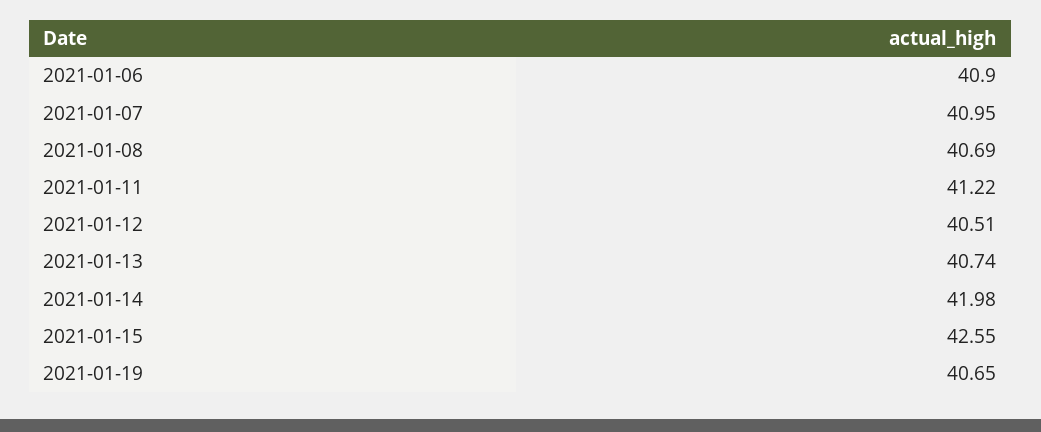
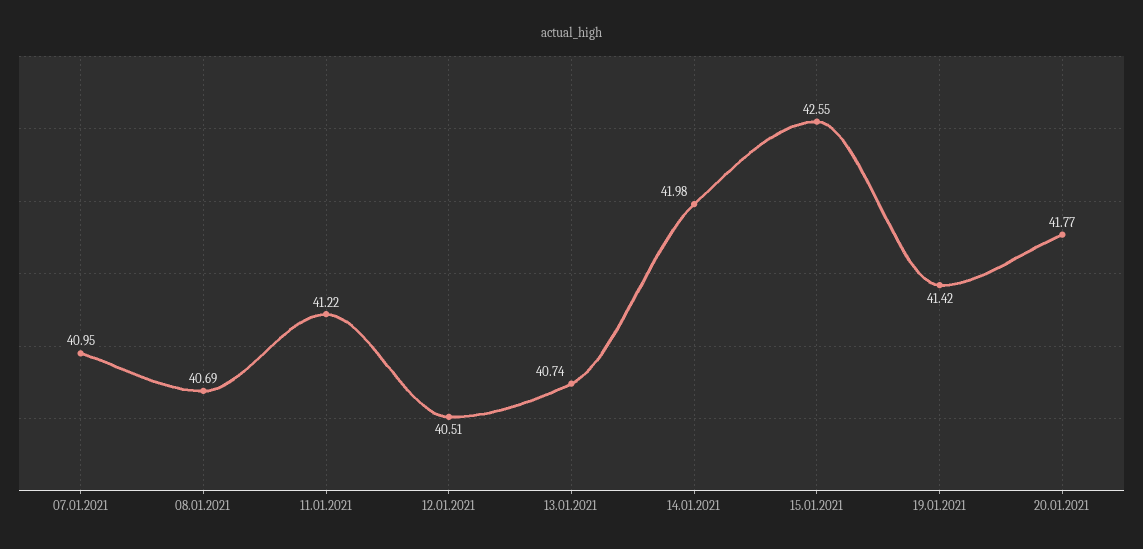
2021-01-06: 40.9 -> none
2021-01-19: 40.65 -> 41.42
20.01.2021: none -> 41.77

